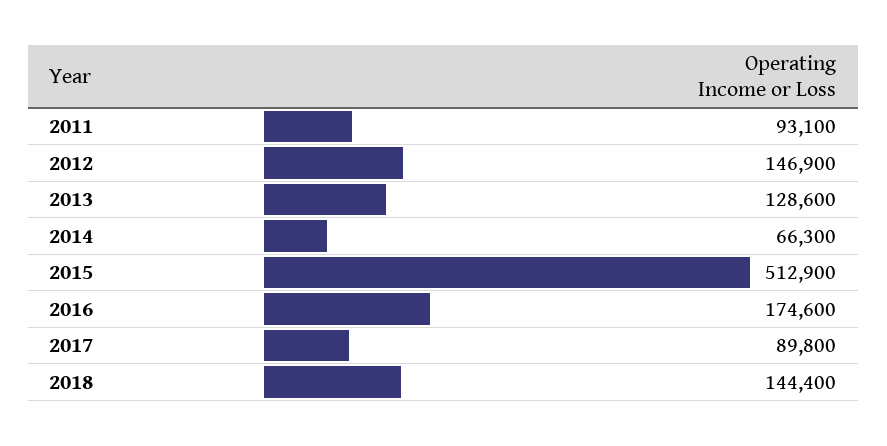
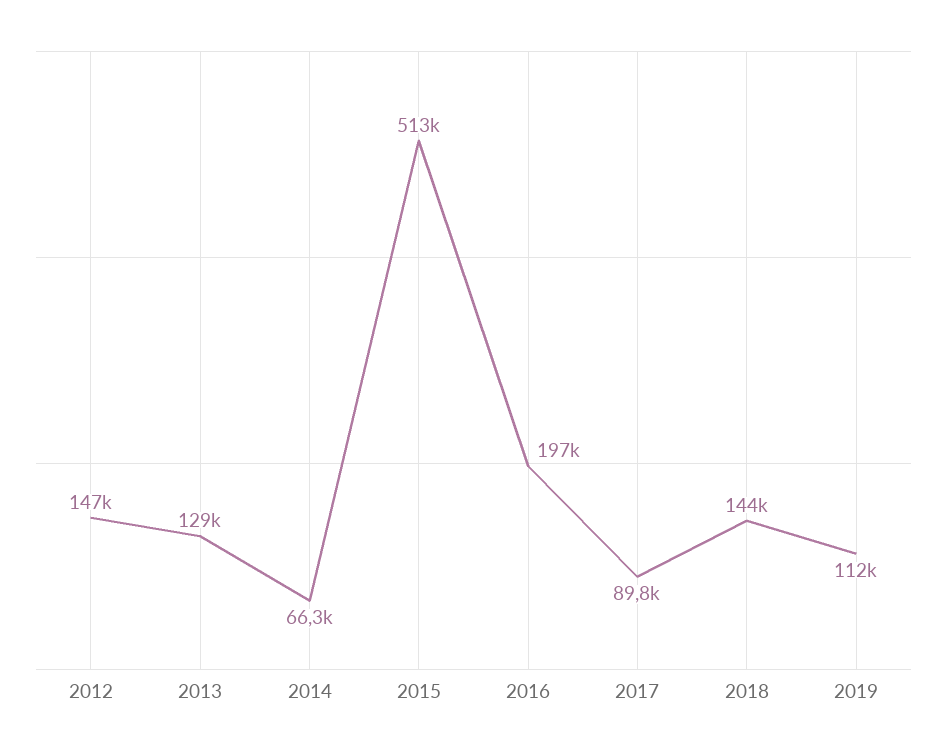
2011: 93100 -> none
2016: 174600 -> 197000
2019: none -> 112000

